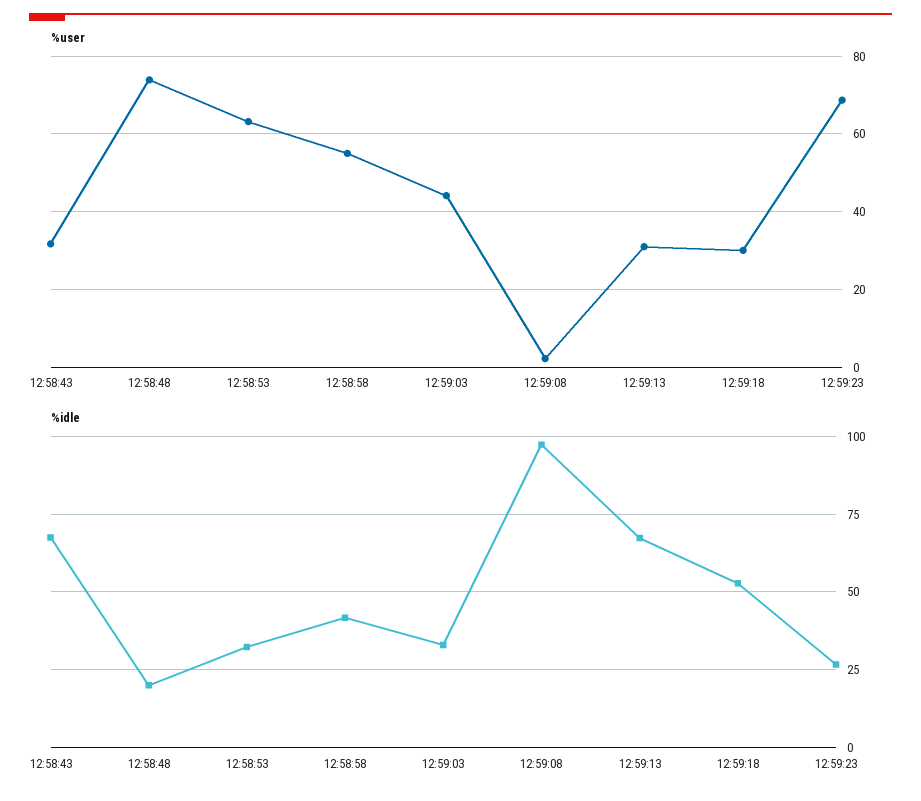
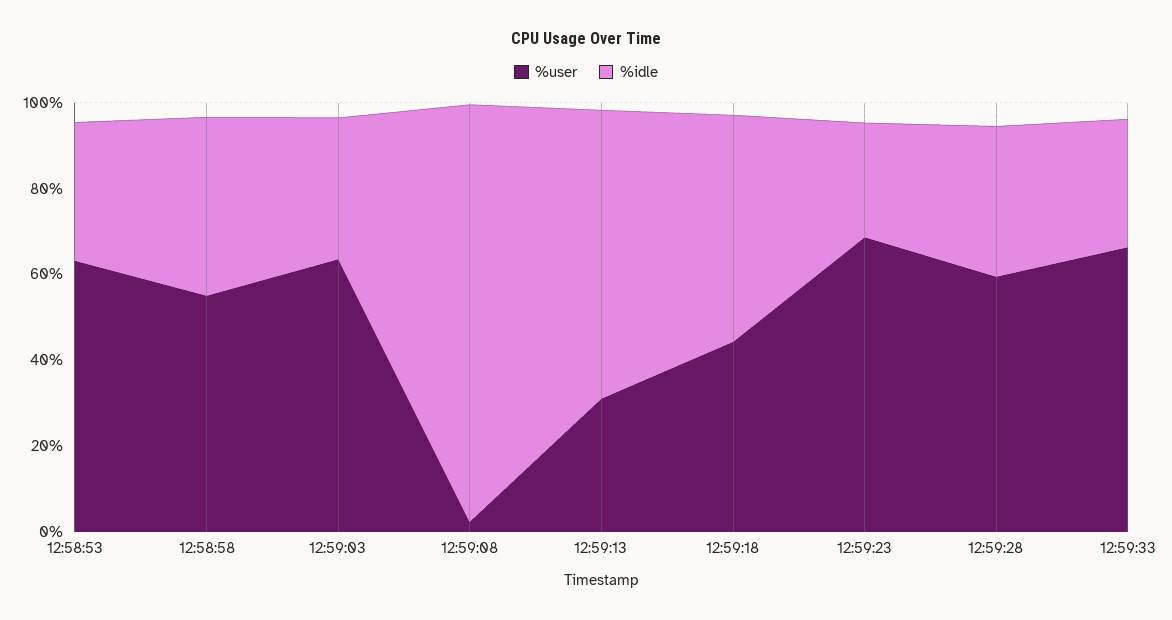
%user, 12:58:43: 32 -> none
%user, 12:58:48: 74 -> none
%user, 12:59:03: 44 -> 65
%user, 12:59:18: 30 -> 45
%idle, 12:58:43: 67.5 -> none
%idle, 12:58:48: 20 -> none
%user, 12:59:28: none -> 60
%idle, 12:59:28: none -> 35
%user, 12:59:33: none -> 65
%idle, 12:59:33: none -> 30

